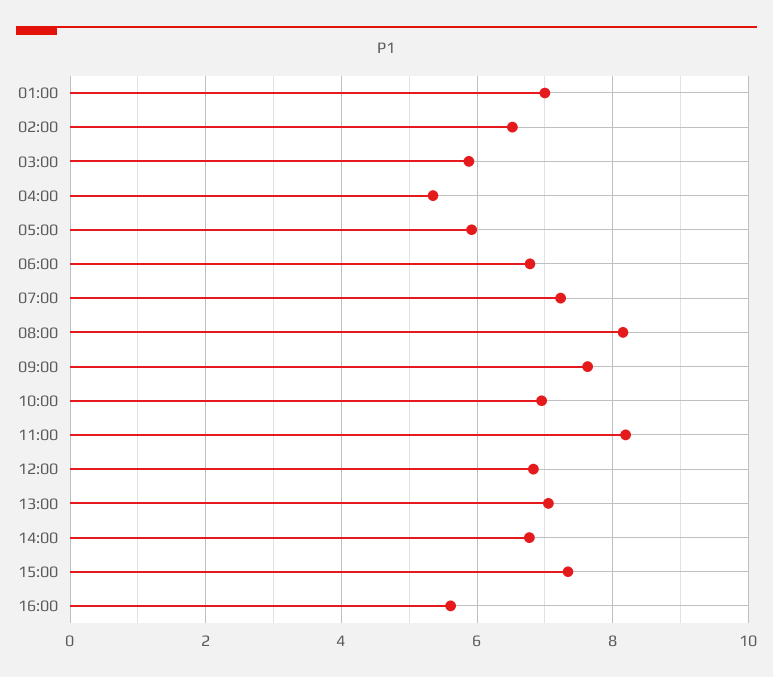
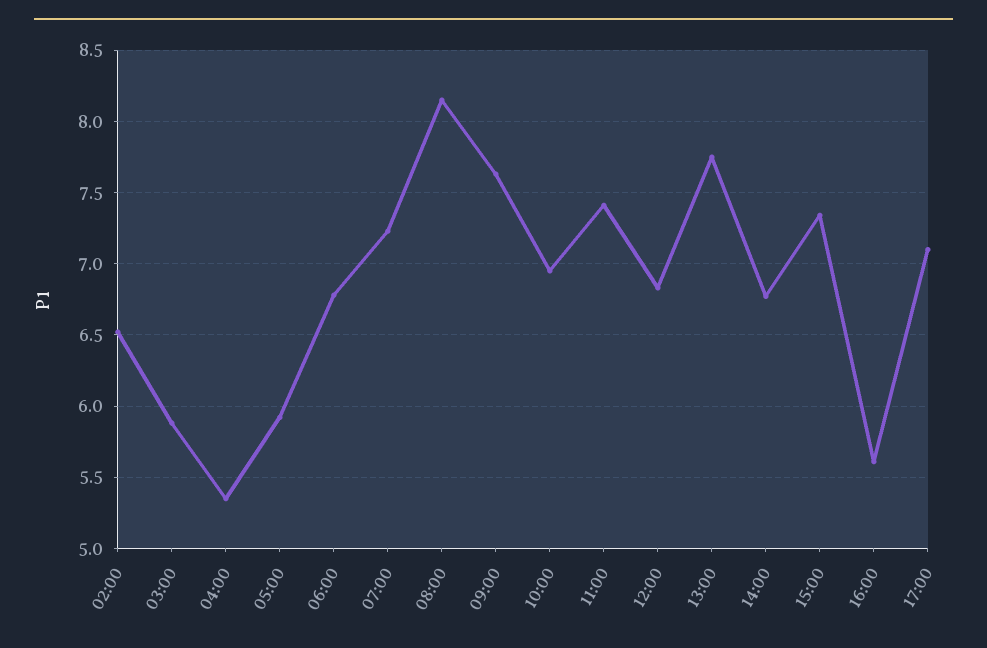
01:00: 7 -> none
11:00: 8.2 -> 7.4
13:00: 7 -> 7.75
17:00: none -> 7.1

